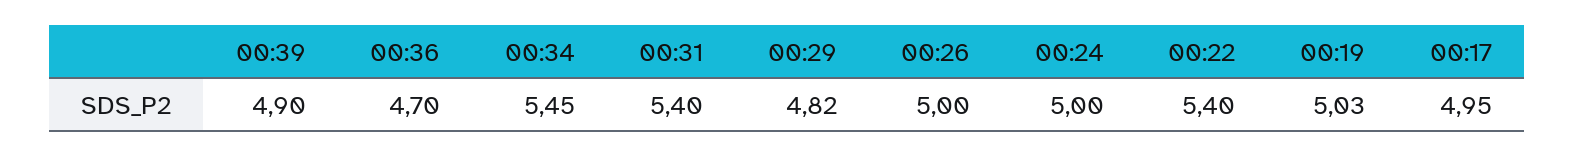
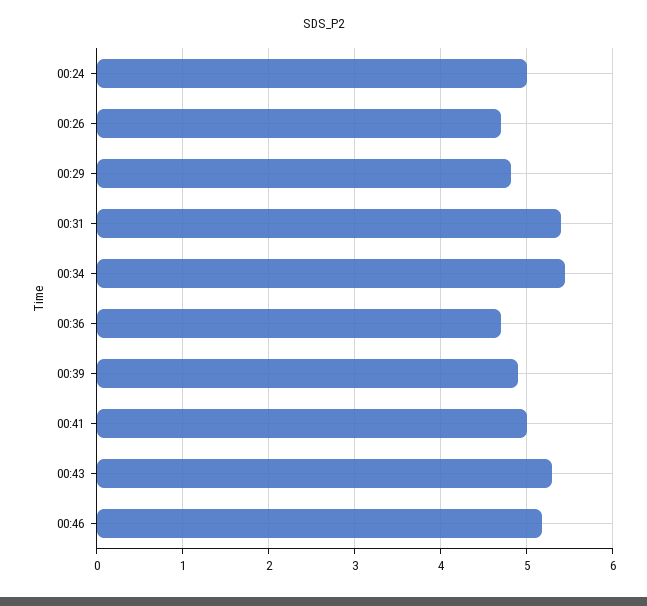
00:26: 5 -> 4.7
00:22: 5.4 -> none
00:19: 5.03 -> none
00:17: 4.95 -> none
00:41: none -> 5
00:43: none -> 5.3
00:46: none -> 5.2

